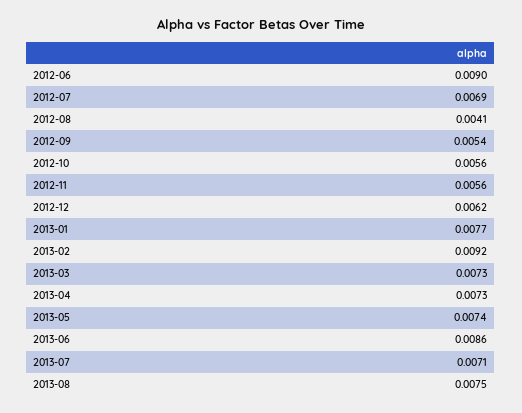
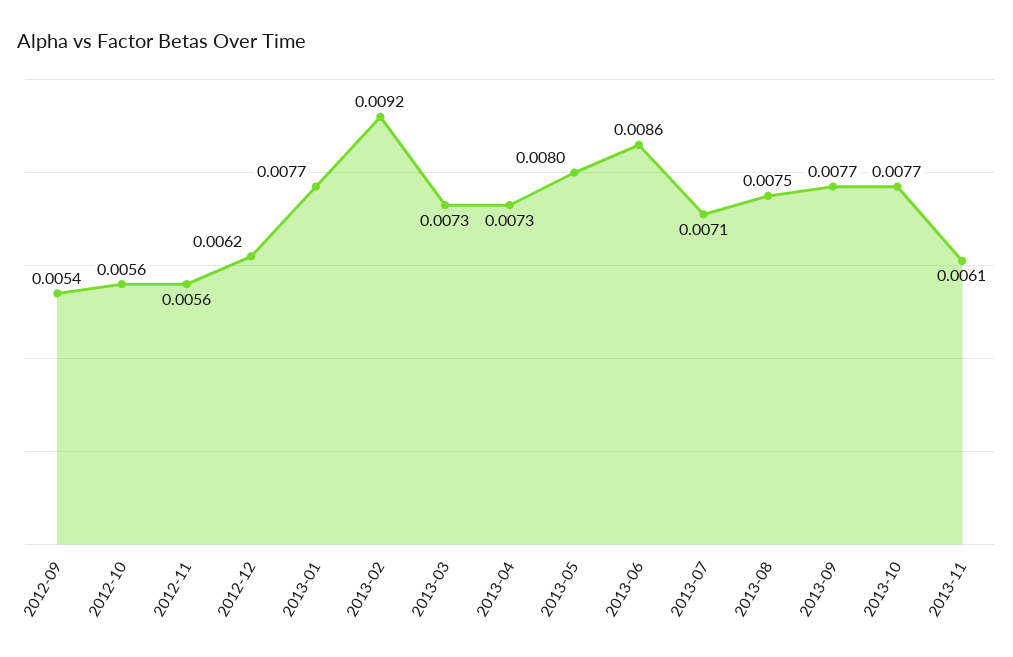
2012-06: 0.009 -> none
2012-07: 0.0069 -> none
2012-08: 0.0041 -> none
2013-05: 0.0074 -> 0.008
2013-09: none -> 0.0077
2013-10: none -> 0.0077
2013-11: none -> 0.0061

